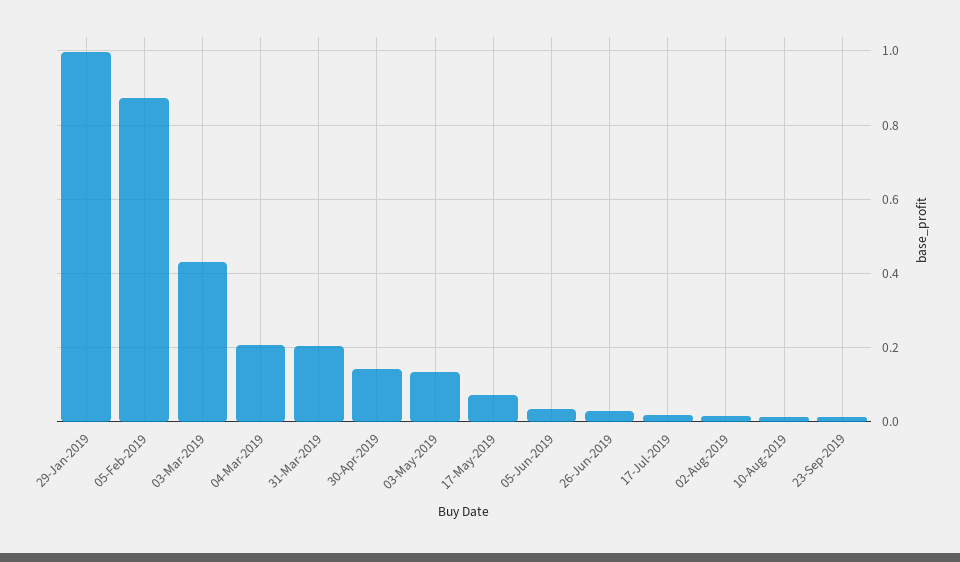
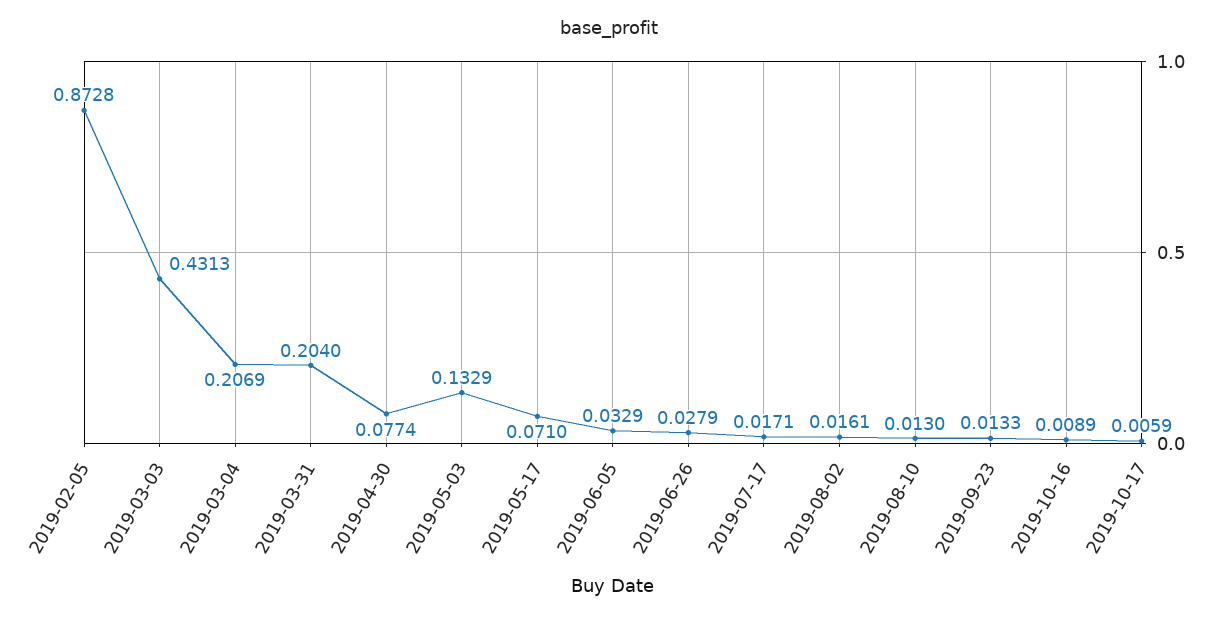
29-Jan-2019: 1 -> none
30-Apr-2019: 0.14 -> 0.0774
2019-10-16: none -> 0.0089
2019-10-17: none -> 0.0059

